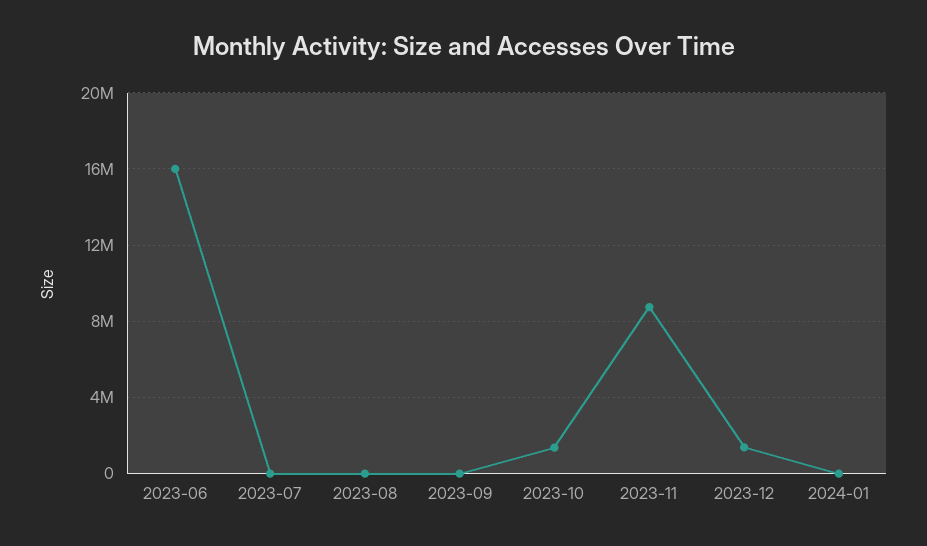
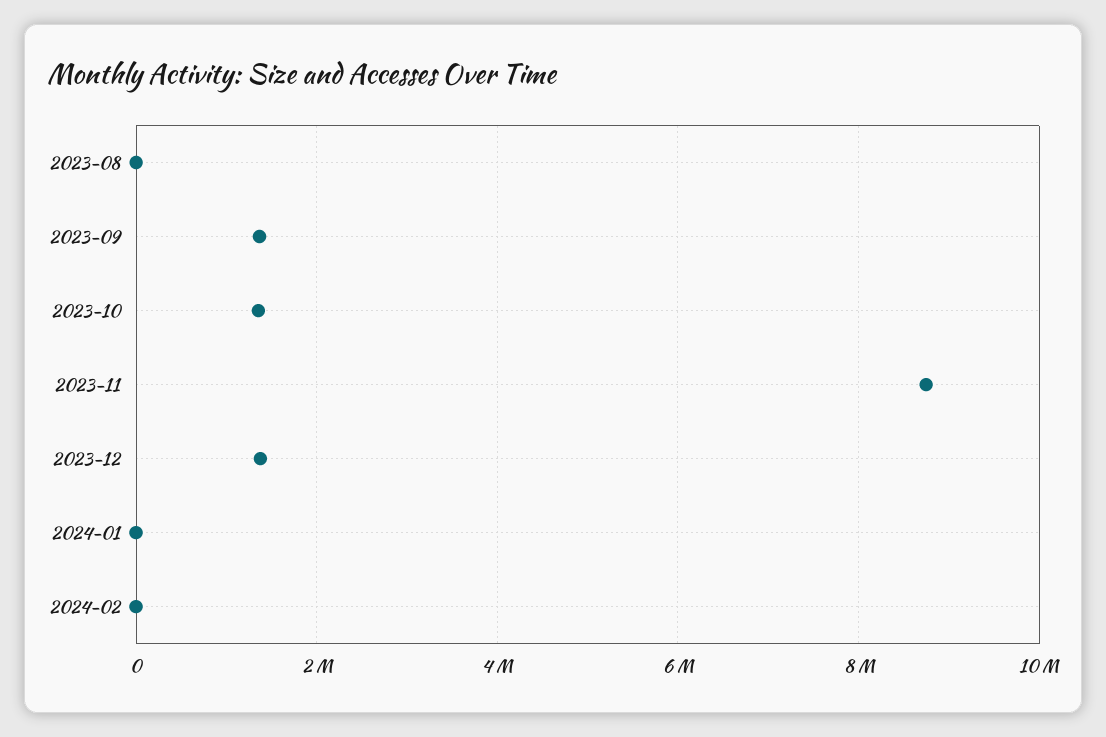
2023-06: 16000000 -> none
2023-07: 0 -> none
2023-09: 0 -> 1400000
2024-02: none -> 0

